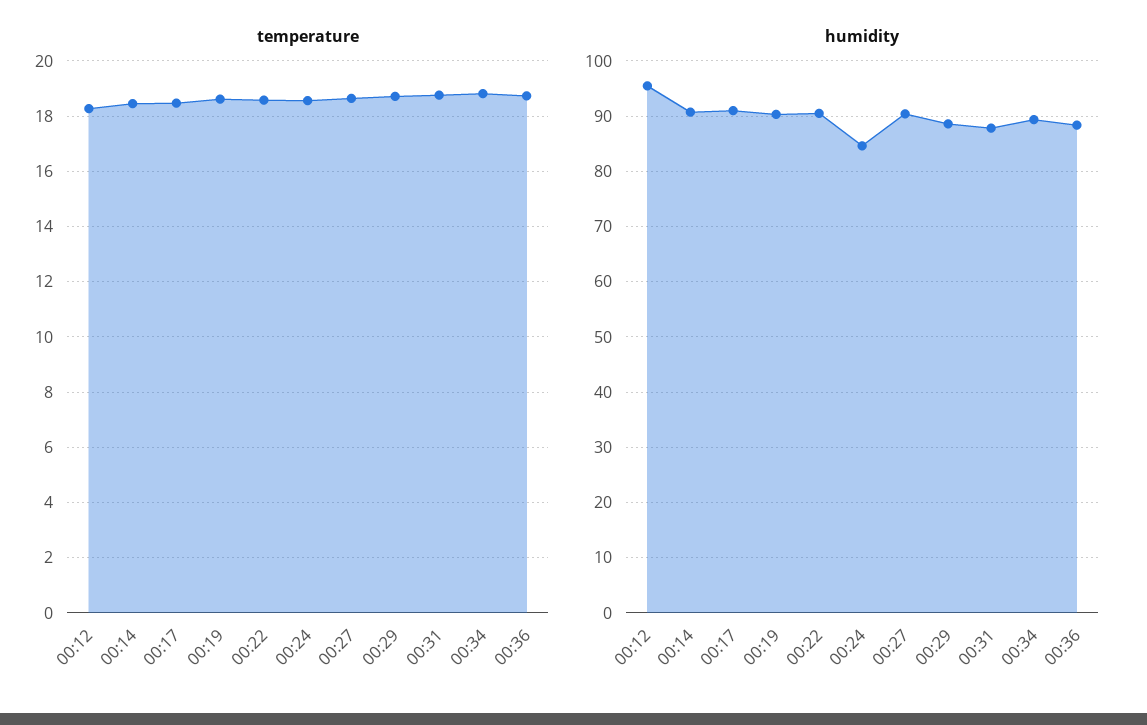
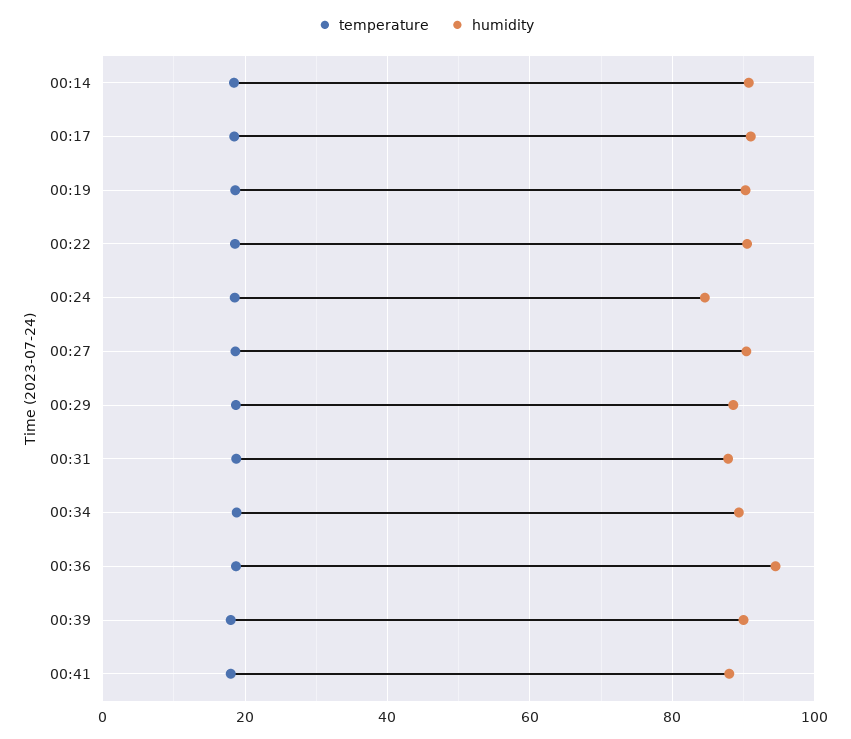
temperature, 00:12: 18.25 -> none
humidity, 00:12: 96 -> none
humidity, 00:36: 88 -> 94
temperature, 00:39: none -> 18
humidity, 00:39: none -> 90
temperature, 00:41: none -> 18
humidity, 00:41: none -> 88

